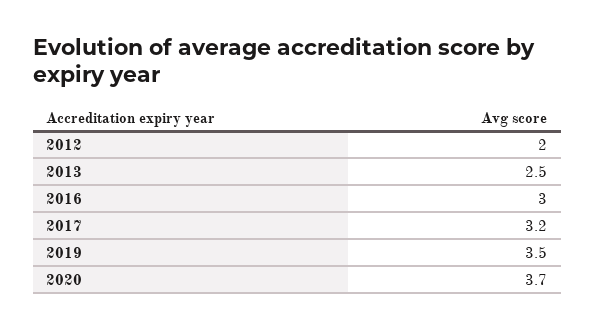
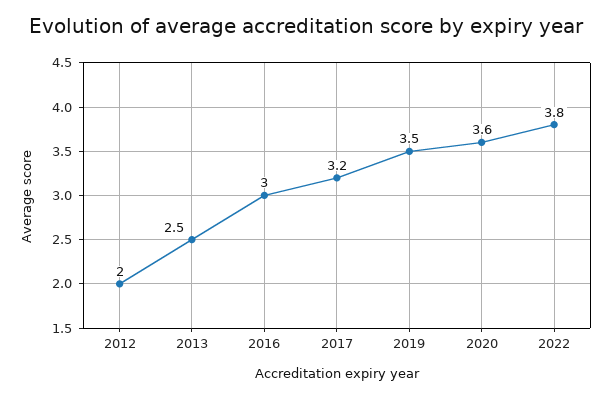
2020: 3.7 -> 3.6
2022: none -> 3.8

